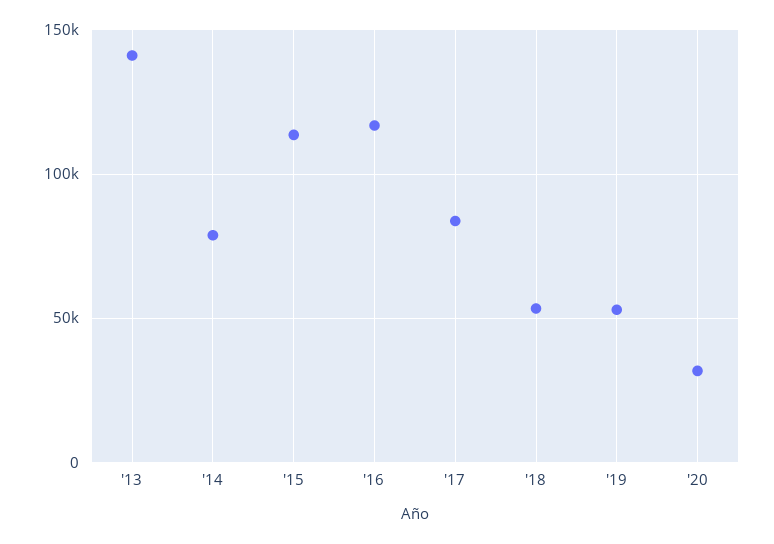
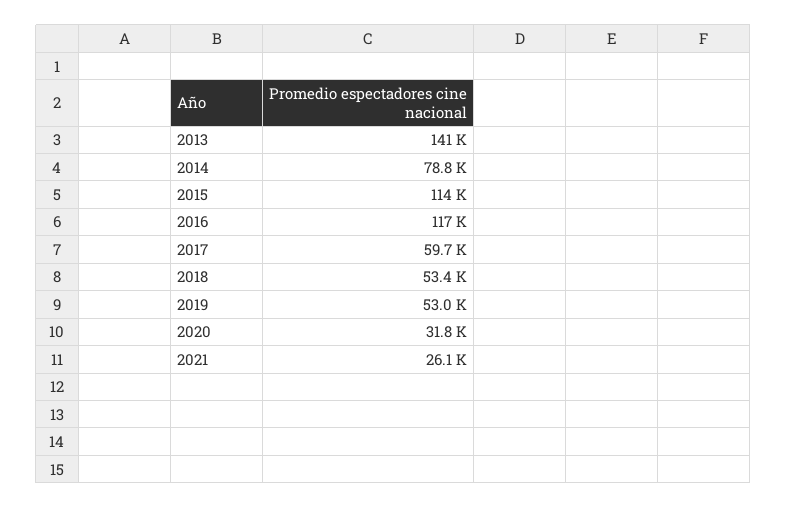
'17: 85000 -> 59700
2021: none -> 26100

